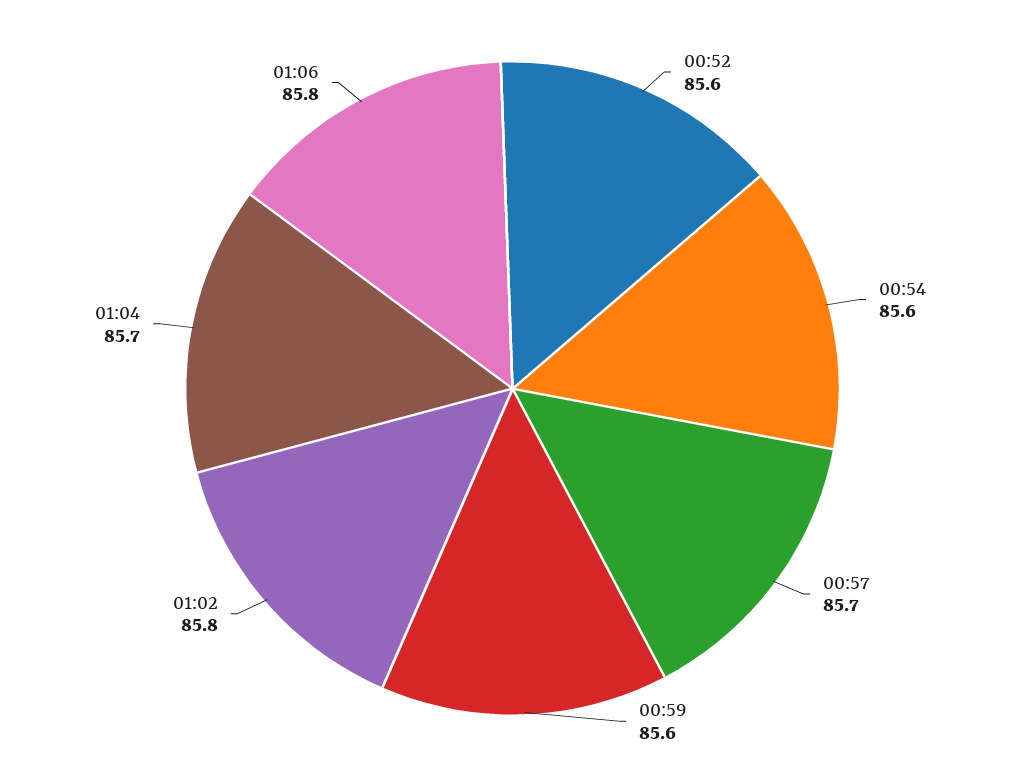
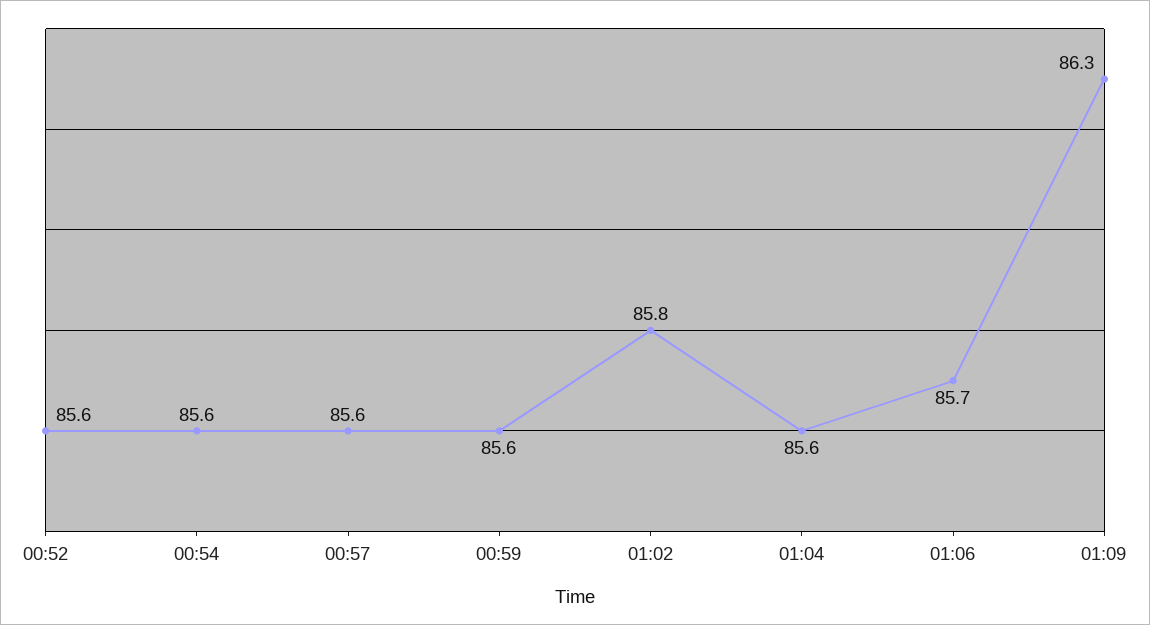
00:57: 85.7 -> 85.6
01:04: 85.7 -> 85.6
01:06: 85.8 -> 85.7
01:09: none -> 86.3

